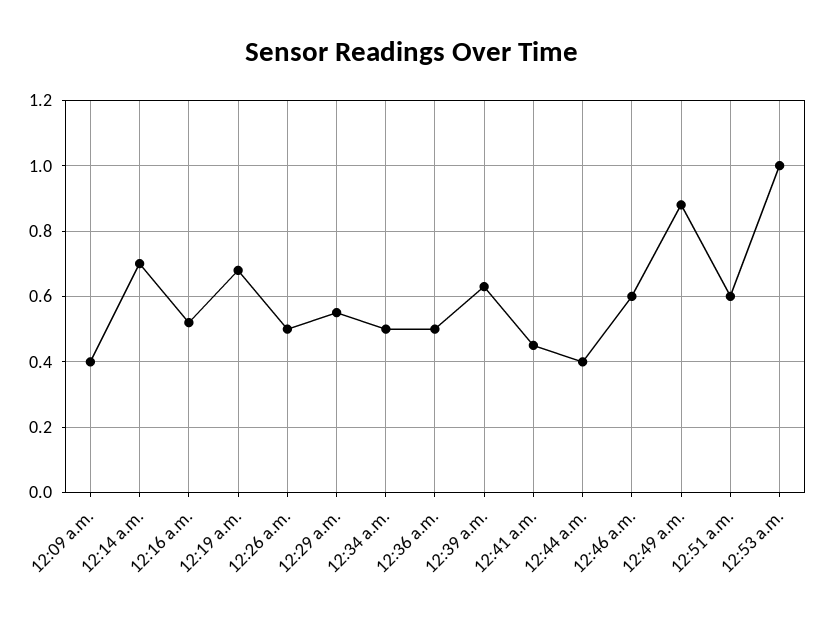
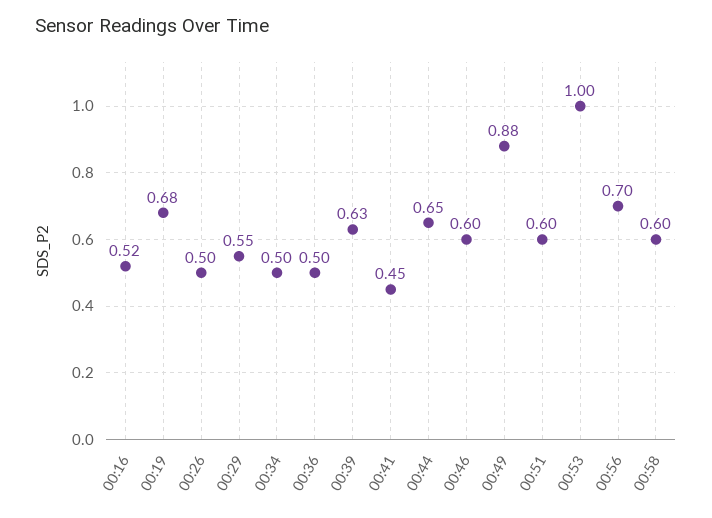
12:09 a.m.: 0.4 -> none
12:14 a.m.: 0.7 -> none
12:44 a.m.: 0.4 -> 0.65
00:56: none -> 0.7
00:58: none -> 0.6

